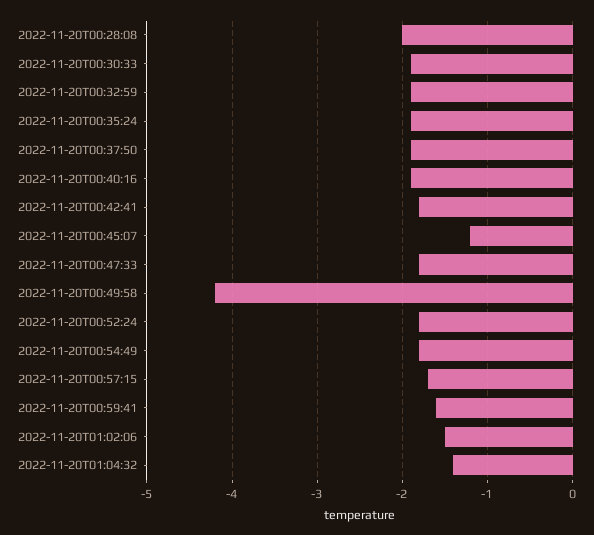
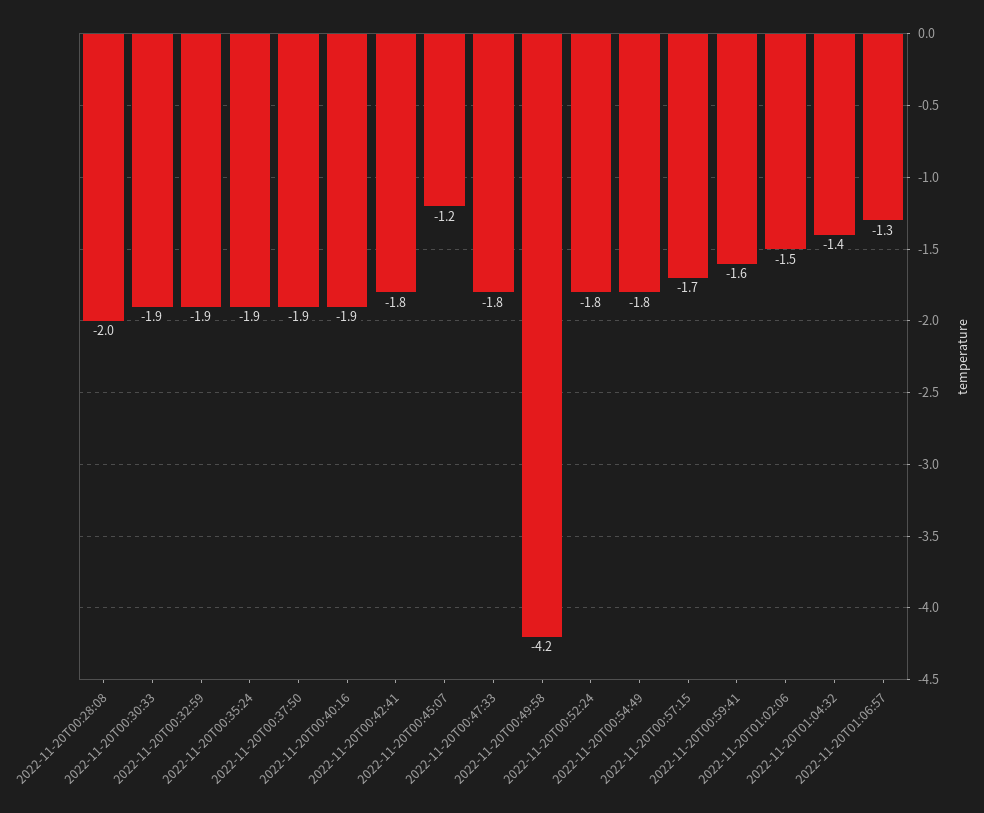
2022-11-20T01:06:57: none -> -1.3

